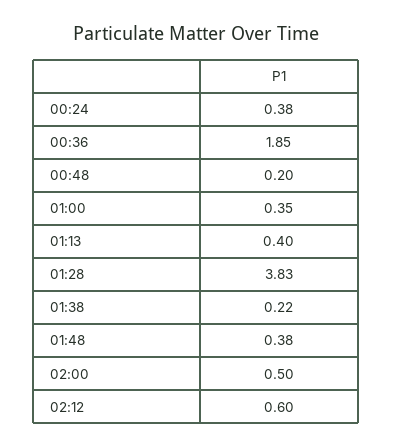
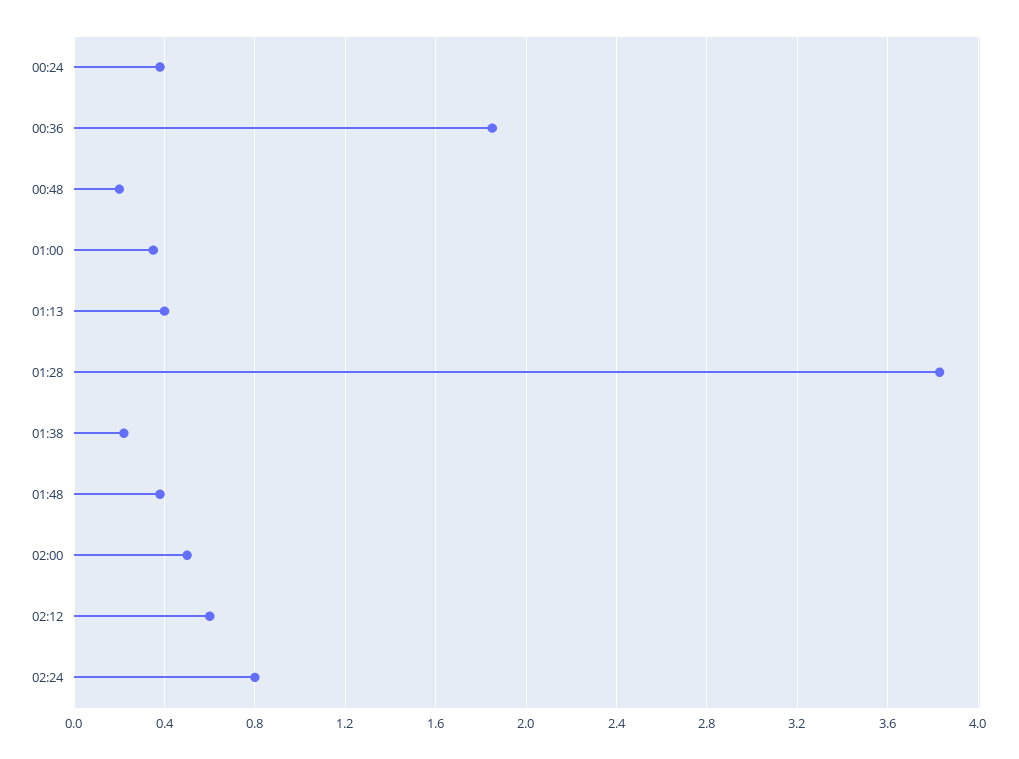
02:24: none -> 0.8

